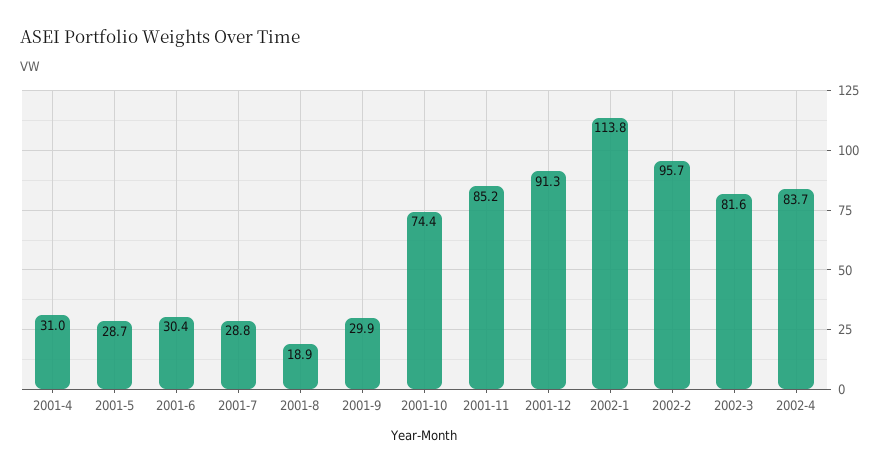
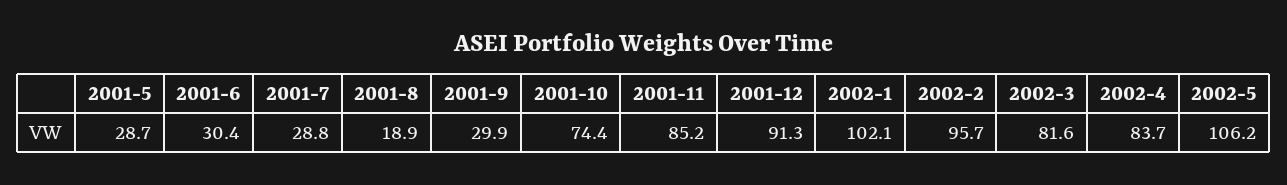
2001-4: 31 -> none
2002-1: 113.8 -> 102.1
2002-5: none -> 106.2

